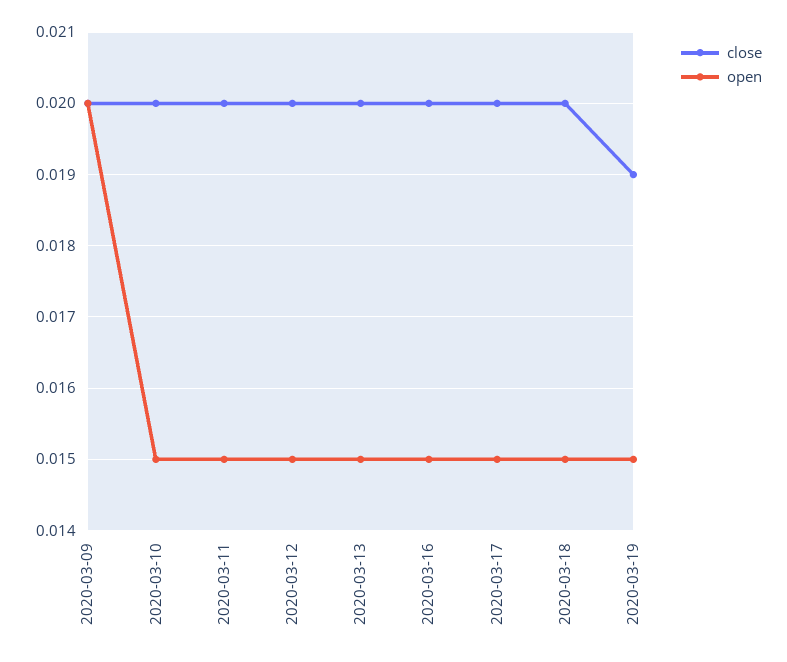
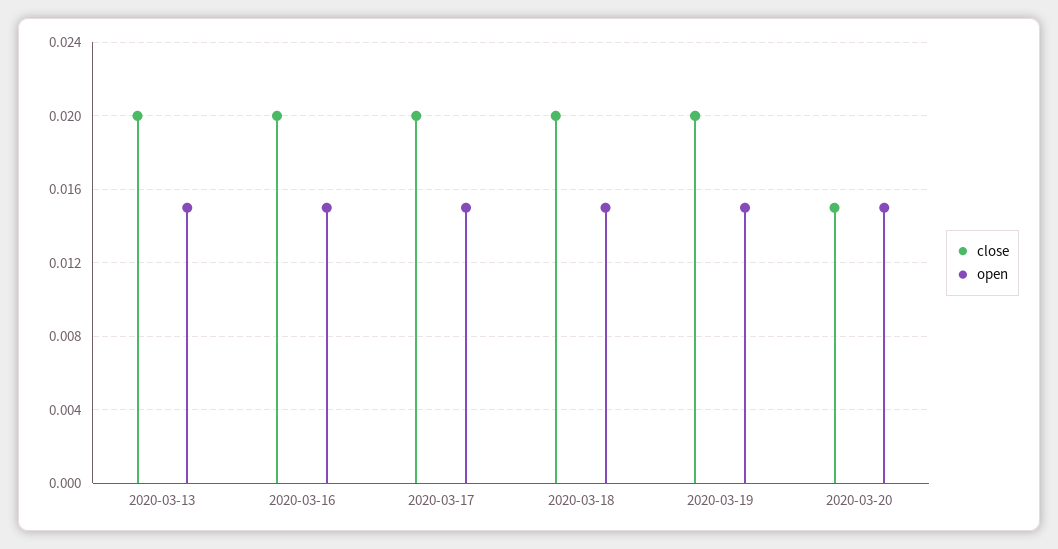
close, 2020-03-09: 0.02 -> none
open, 2020-03-09: 0.02 -> none
close, 2020-03-10: 0.02 -> none
open, 2020-03-10: 0.015 -> none
close, 2020-03-11: 0.02 -> none
open, 2020-03-11: 0.015 -> none
close, 2020-03-12: 0.02 -> none
open, 2020-03-12: 0.015 -> none
close, 2020-03-19: 0.019 -> 0.02
close, 2020-03-20: none -> 0.015
open, 2020-03-20: none -> 0.015

